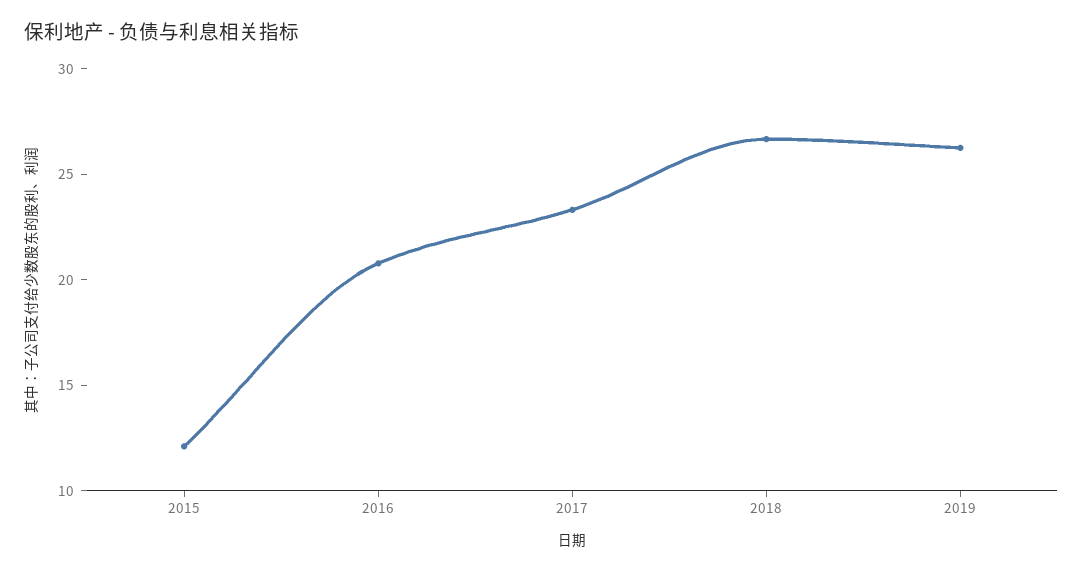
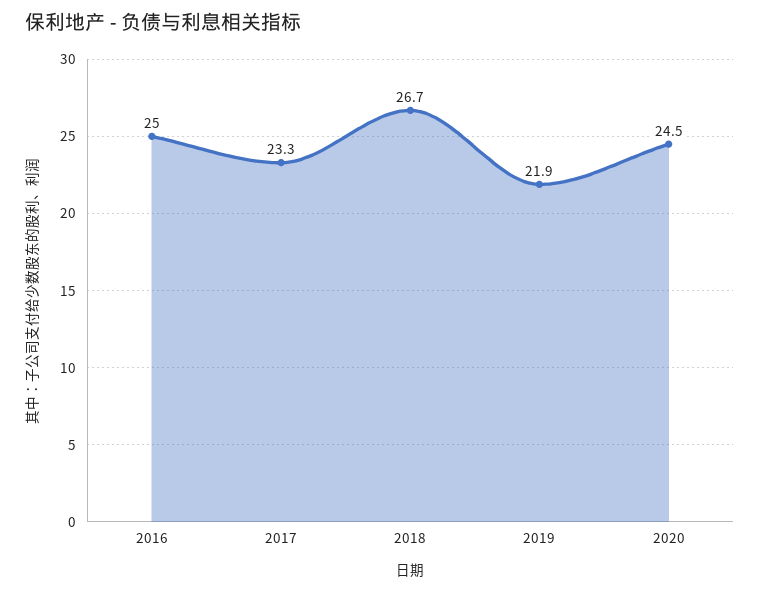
2015: 12 -> none
2016: 21 -> 25
2019: 26 -> 21.9
2020: none -> 24.5

